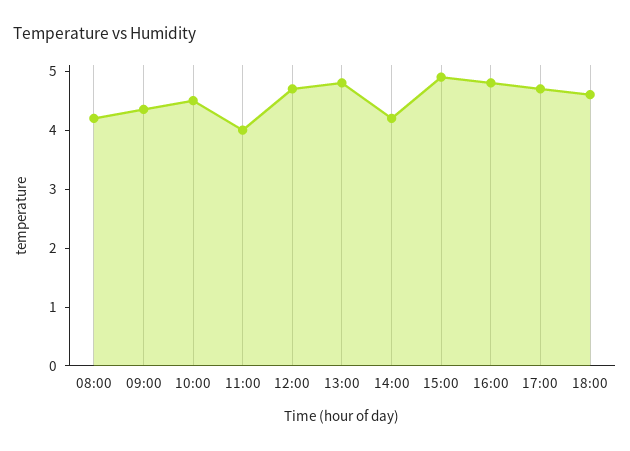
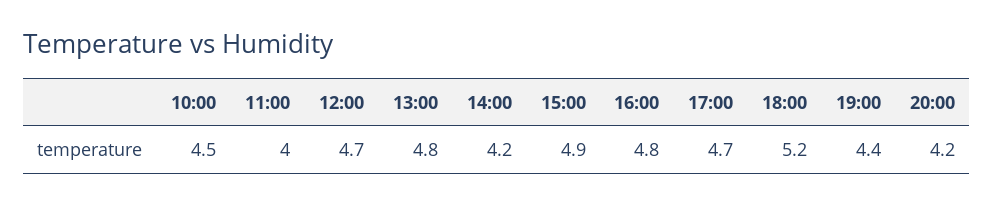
08:00: 4.2 -> none
09:00: 4.4 -> none
18:00: 4.6 -> 5.2
19:00: none -> 4.4
20:00: none -> 4.2

